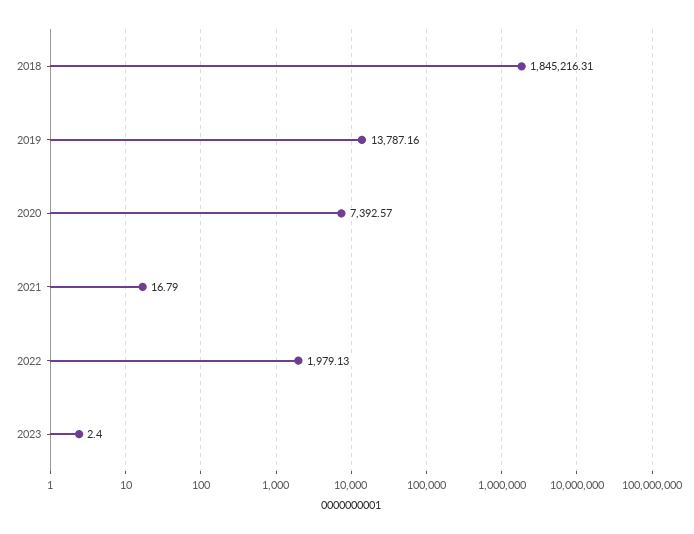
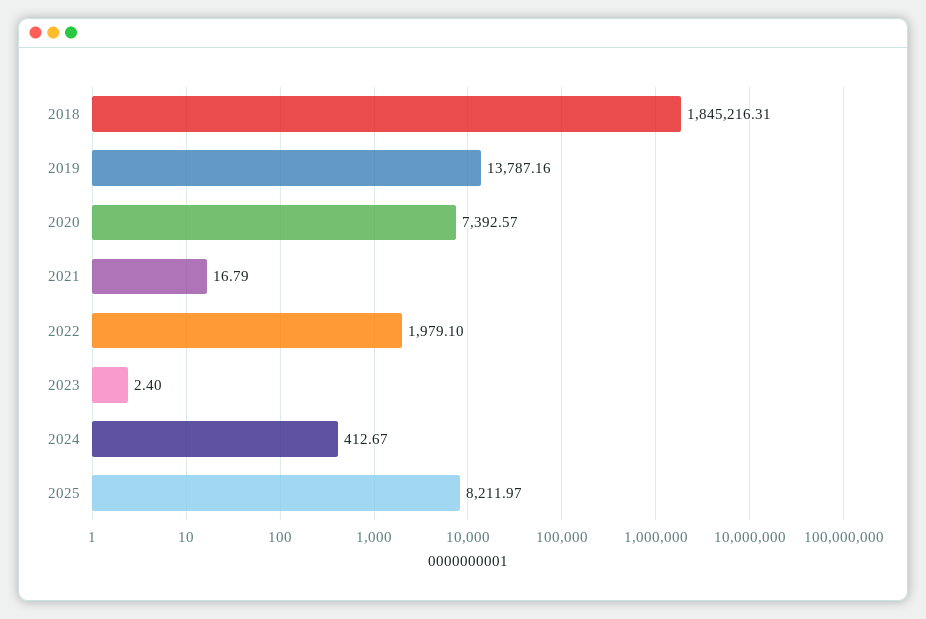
2022: 1979.13 -> 1979.1
2024: none -> 412.67
2025: none -> 8211.97

